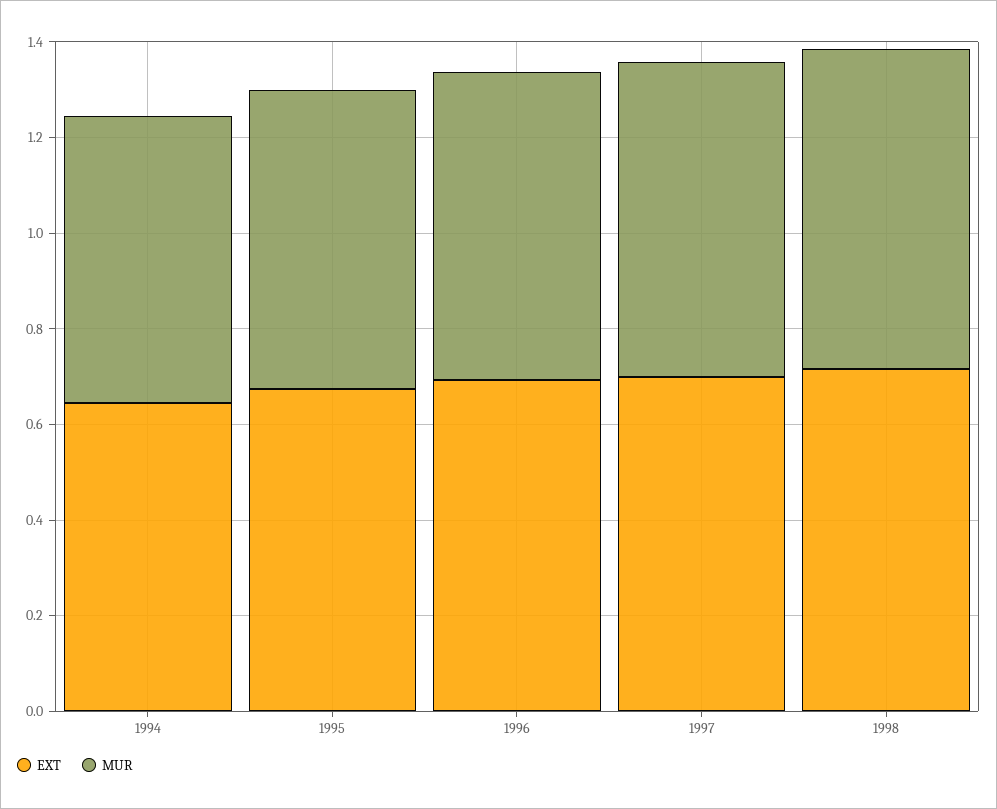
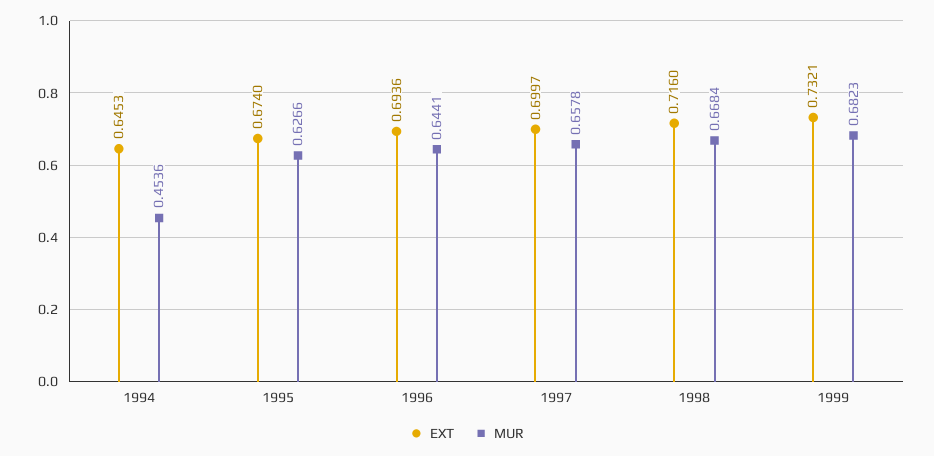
MUR, 1994: 0.6 -> 0.4536
EXT, 1999: none -> 0.7321
MUR, 1999: none -> 0.6823

